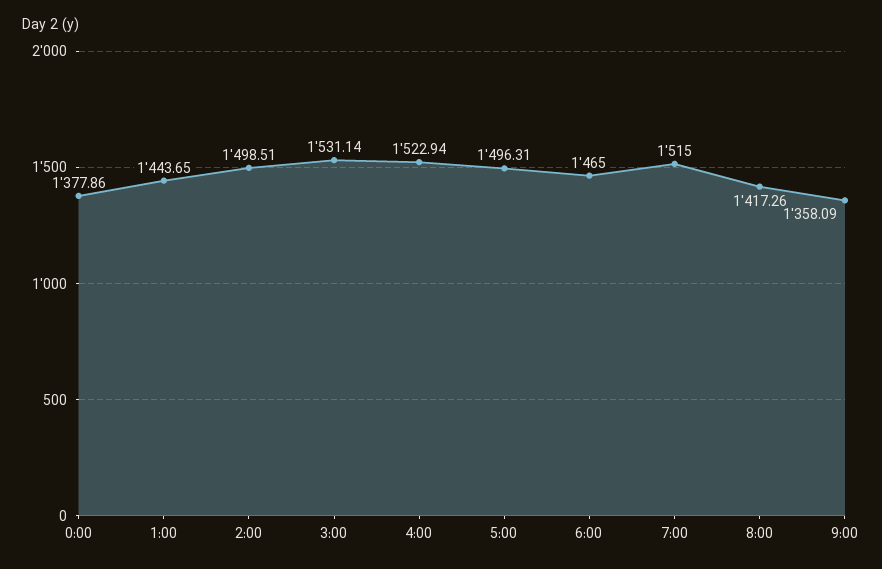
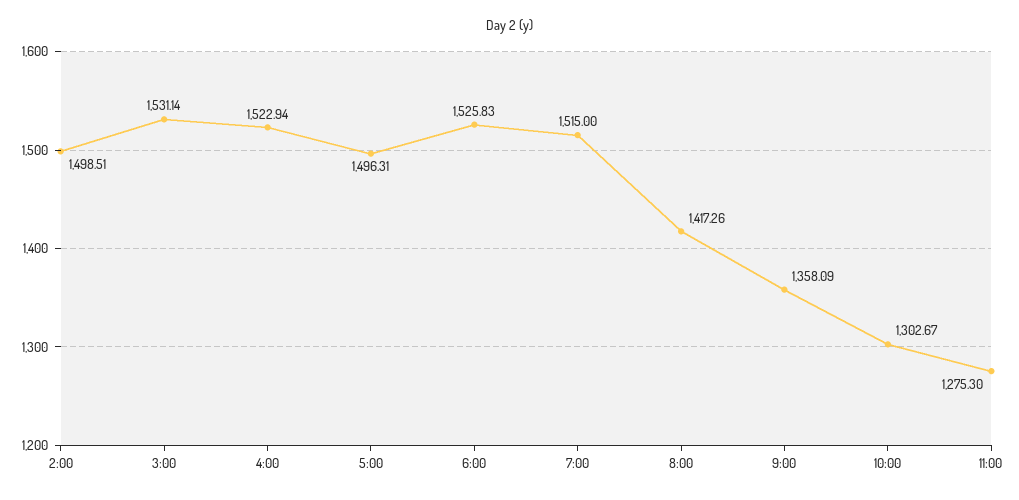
0:00: 1377.86 -> none
1:00: 1443.65 -> none
6:00: 1465 -> 1525.83
10:00: none -> 1302.67
11:00: none -> 1275.3

